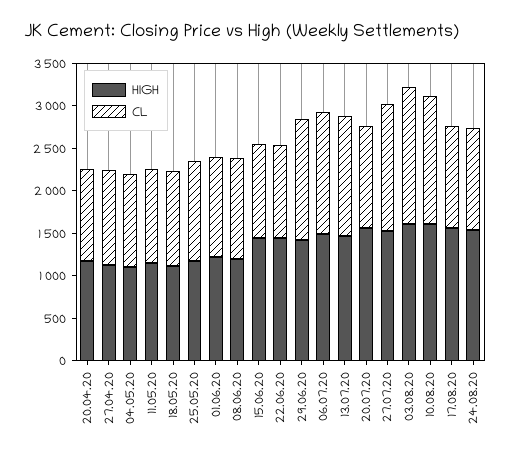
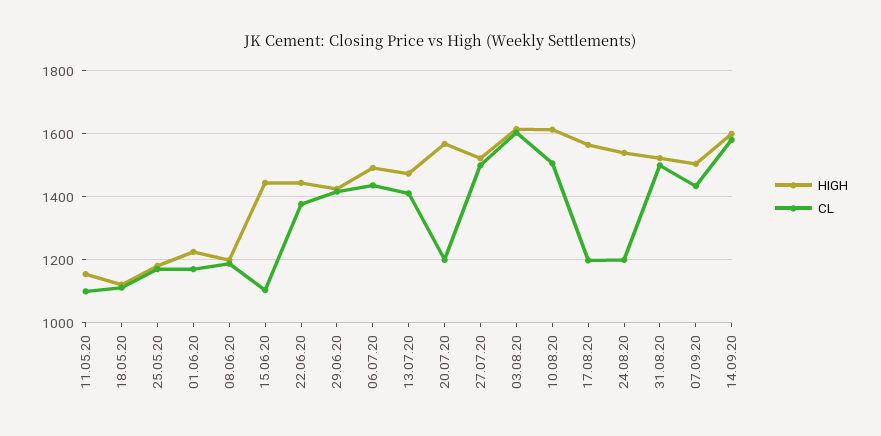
HIGH, 20.04.20: 1200 -> none
CL, 20.04.20: 1100 -> none
HIGH, 27.04.20: 1100 -> none
CL, 27.04.20: 1100 -> none
HIGH, 04.05.20: 1100 -> none
CL, 04.05.20: 1100 -> none
CL, 22.06.20: 1100 -> 1380
HIGH, 31.08.20: none -> 1520
CL, 31.08.20: none -> 1500
HIGH, 07.09.20: none -> 1500
CL, 07.09.20: none -> 1440
HIGH, 14.09.20: none -> 1600
CL, 14.09.20: none -> 1580

